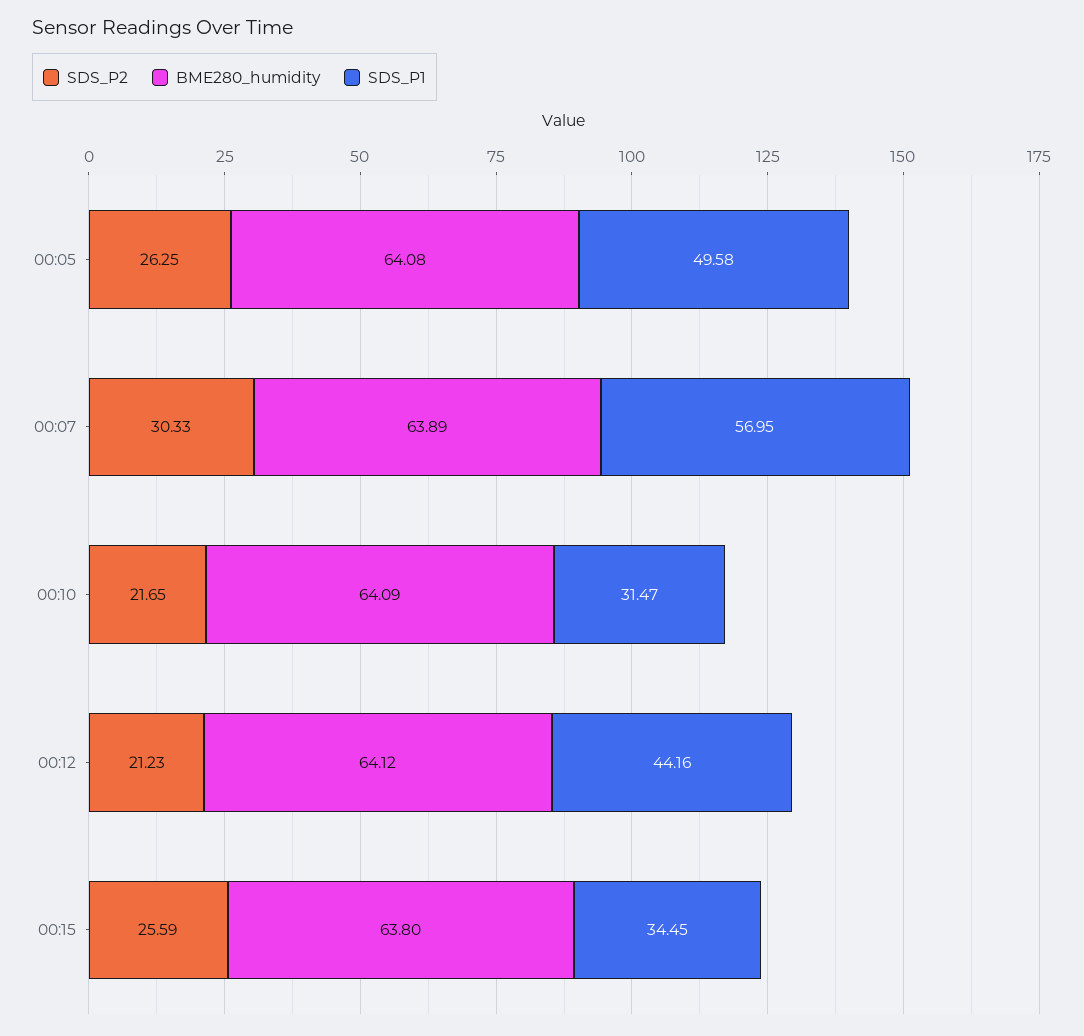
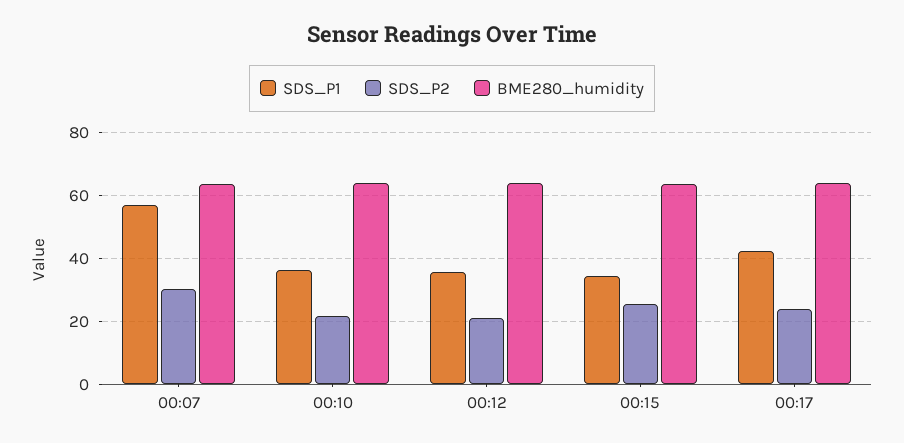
SDS_P2, 00:05: 26.25 -> none
BME280_humidity, 00:05: 64.08 -> none
SDS_P1, 00:05: 49.58 -> none
SDS_P1, 00:10: 31.47 -> 36
SDS_P1, 00:12: 44.16 -> 36
SDS_P1, 00:17: none -> 42
SDS_P2, 00:17: none -> 24
BME280_humidity, 00:17: none -> 64

